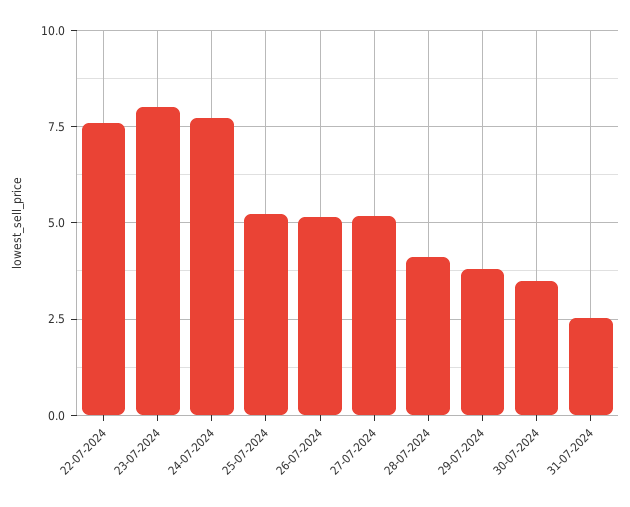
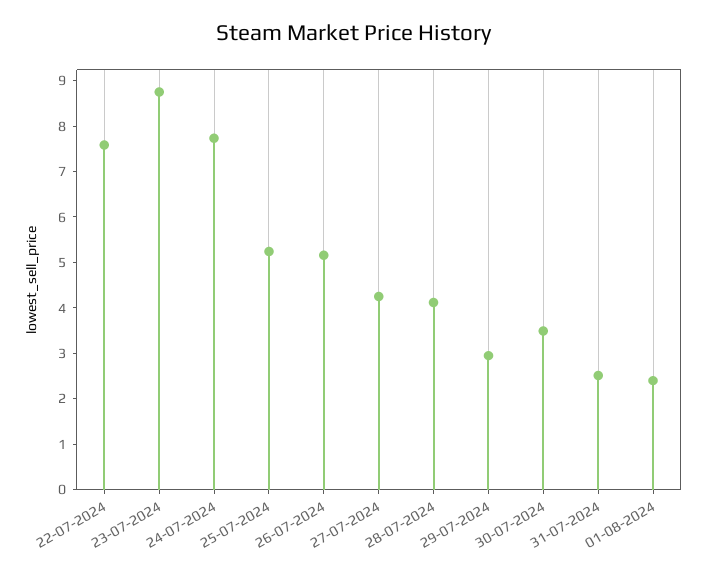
23-07-2024: 8 -> 8.8
27-07-2024: 5.25 -> 4.2
29-07-2024: 3.75 -> 3
01-08-2024: none -> 2.4

